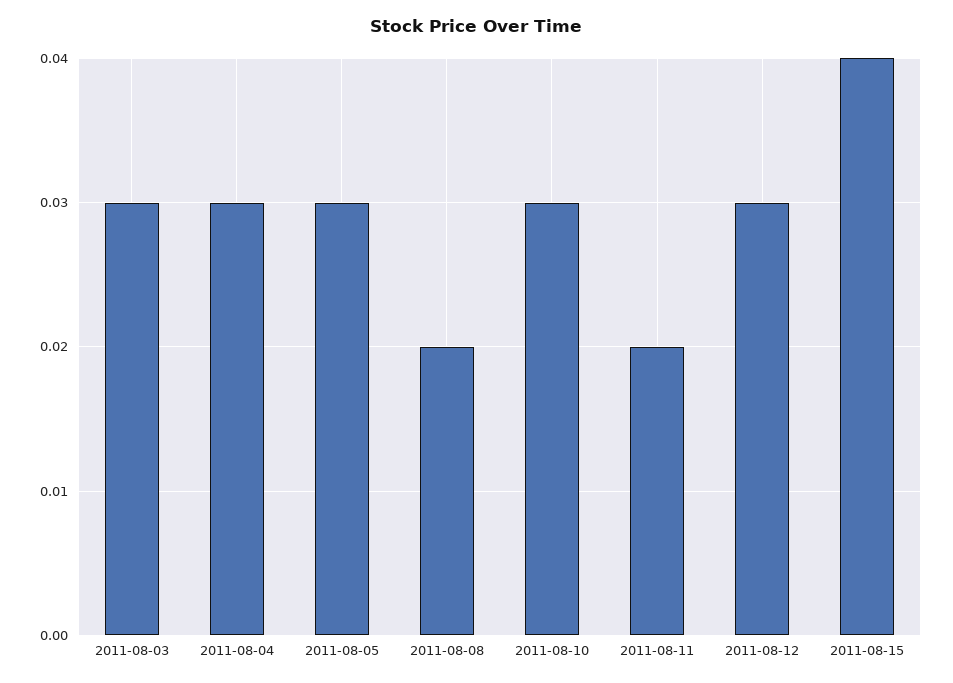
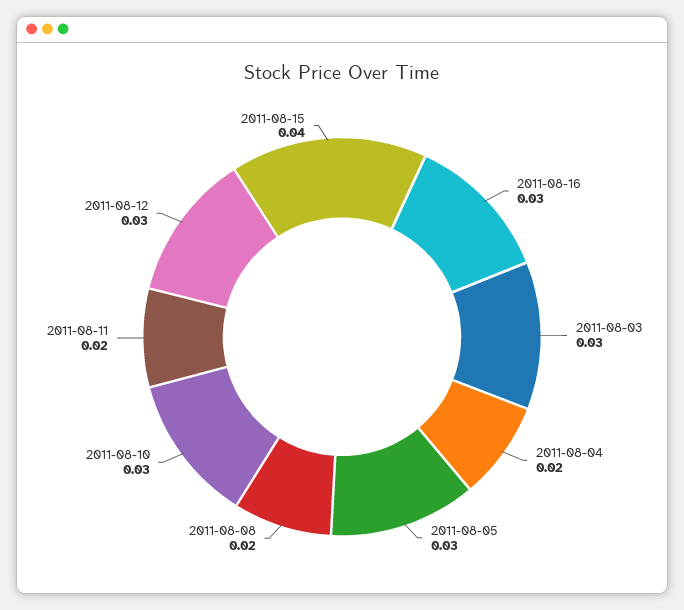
2011-08-04: 0.03 -> 0.02
2011-08-16: none -> 0.03

